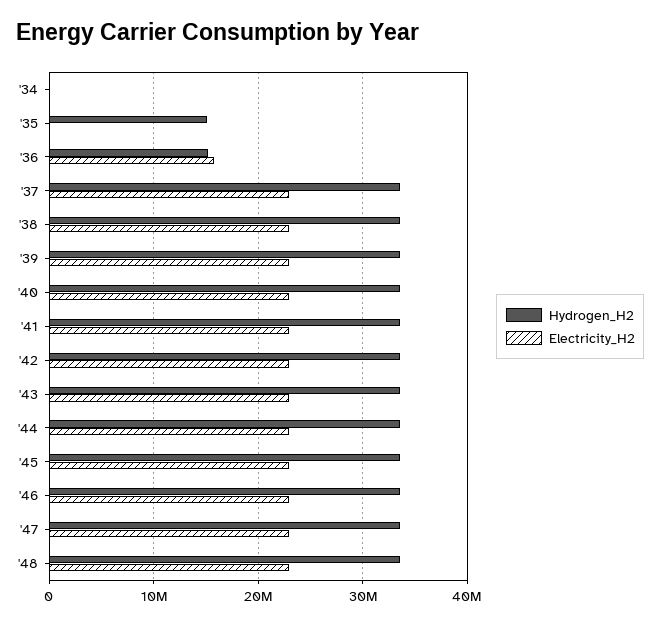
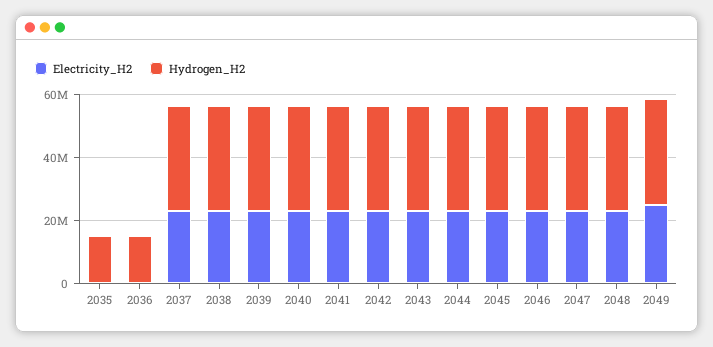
Hydrogen_H2, '34: 0 -> none
Electricity_H2, '34: 0 -> none
Electricity_H2, '36: 16000000 -> 0
Electricity_H2, 2049: none -> 25000000
Hydrogen_H2, 2049: none -> 35000000

